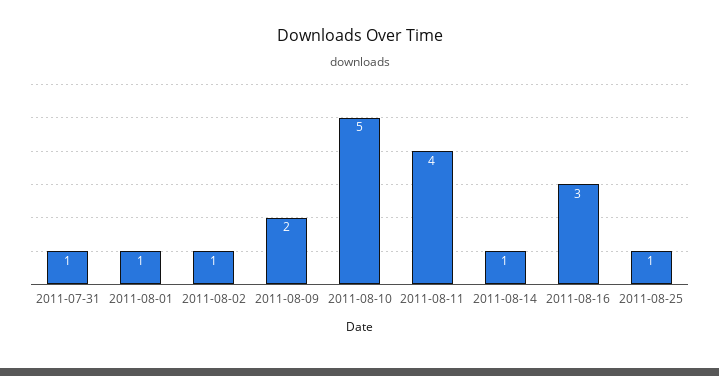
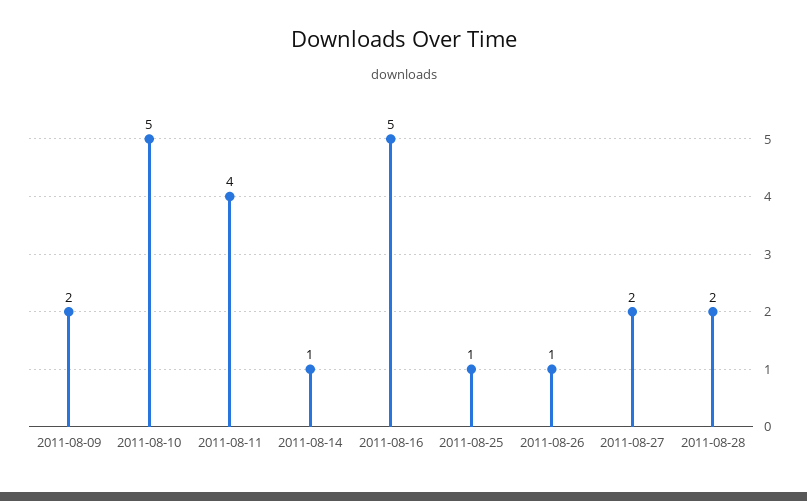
2011-07-31: 1 -> none
2011-08-01: 1 -> none
2011-08-02: 1 -> none
2011-08-16: 3 -> 5
2011-08-26: none -> 1
2011-08-27: none -> 2
2011-08-28: none -> 2

